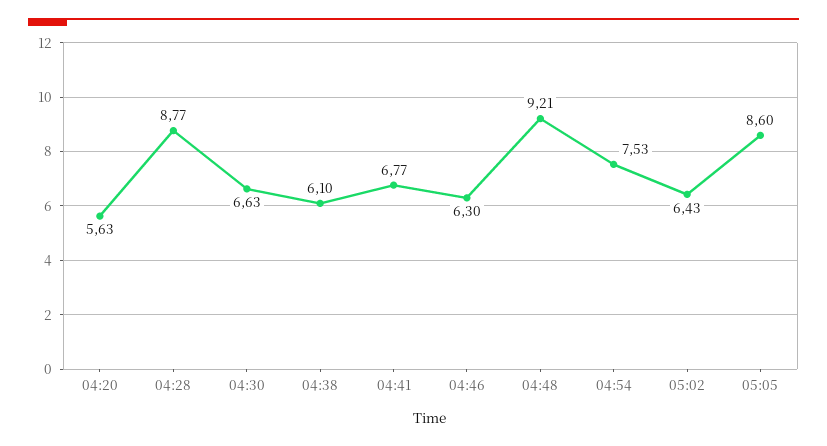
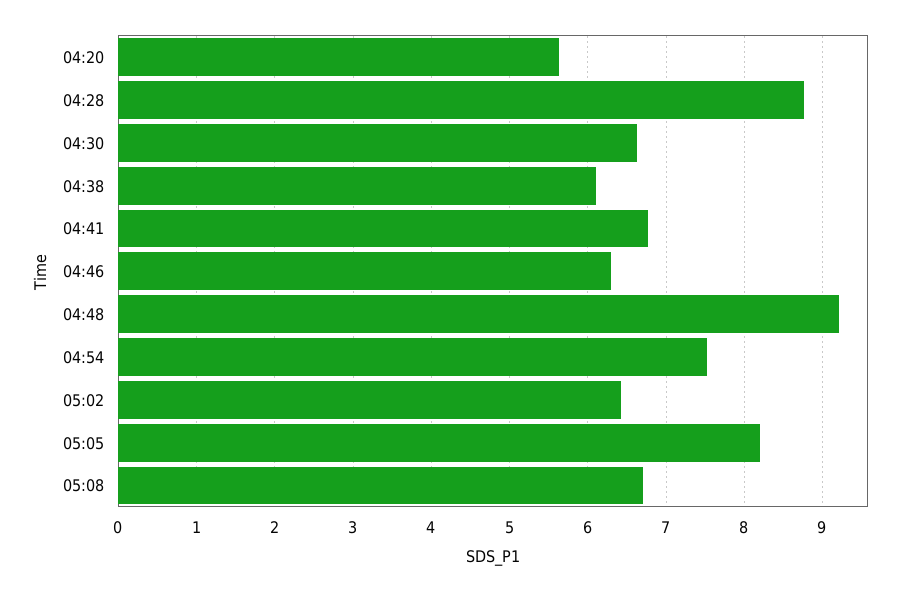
05:05: 8.6 -> 8.2
05:08: none -> 6.7

